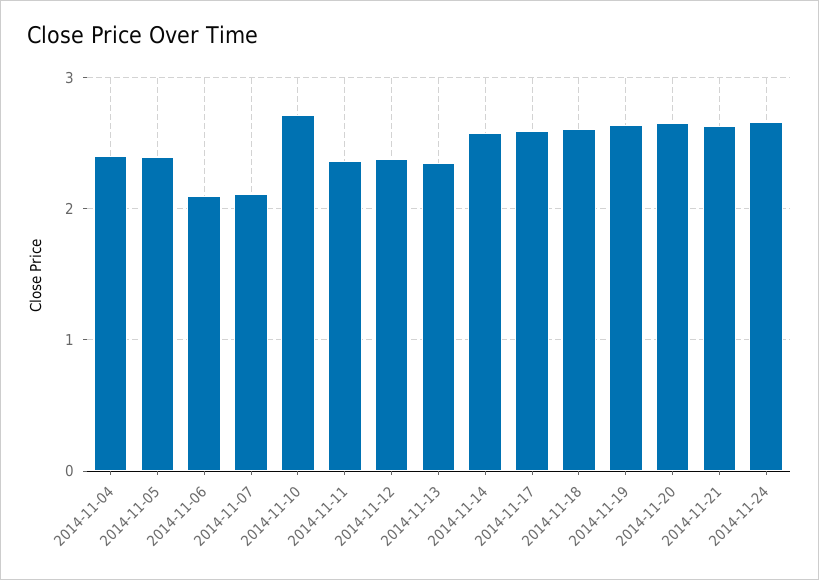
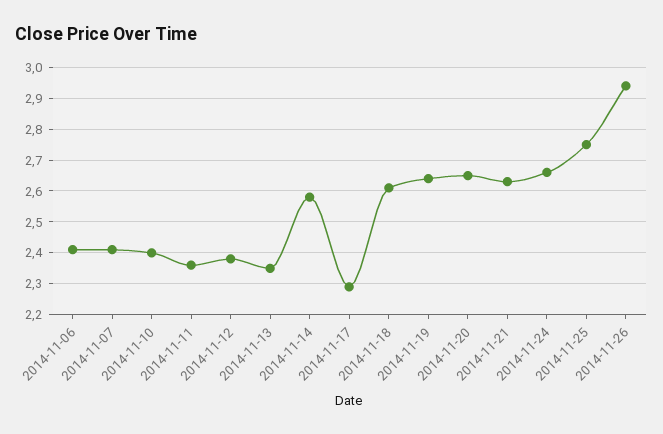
2014-11-04: 2.4 -> none
2014-11-05: 2.4 -> none
2014-11-06: 2.1 -> 2.4
2014-11-07: 2.1 -> 2.4
2014-11-10: 2.7 -> 2.4
2014-11-17: 2.6 -> 2.3
2014-11-25: none -> 2.75
2014-11-26: none -> 2.95

